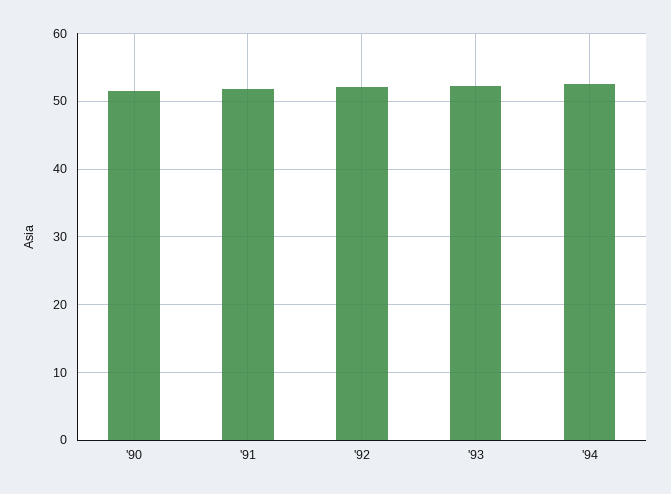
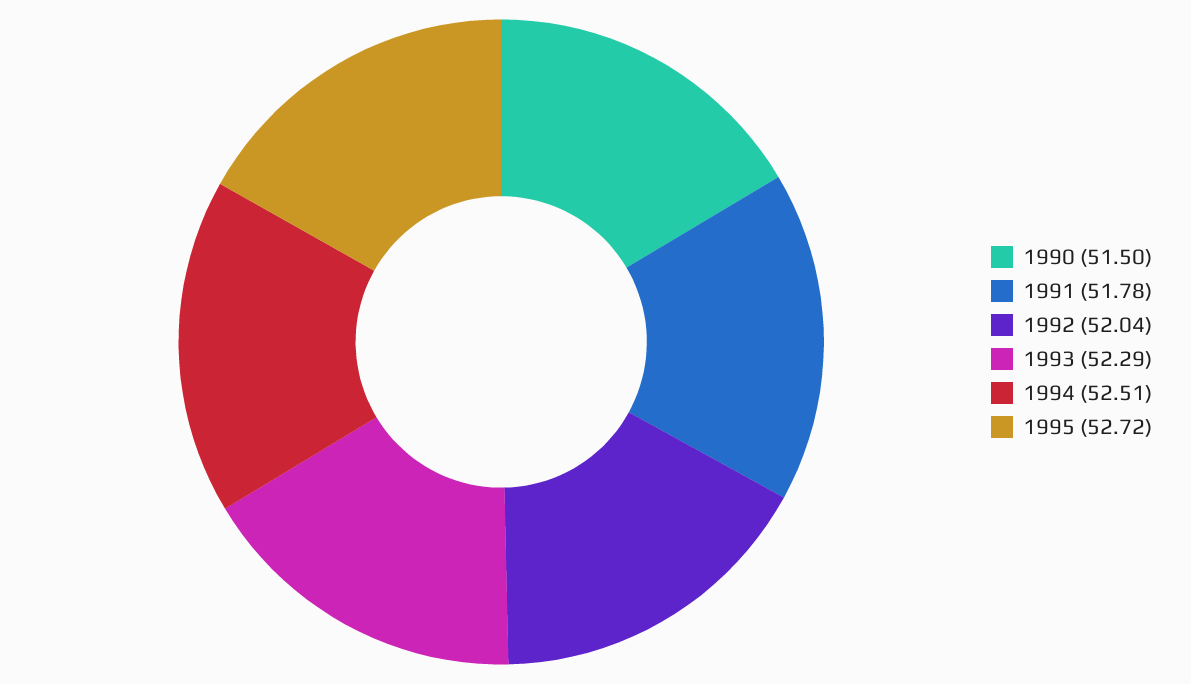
1995: none -> 52.72

